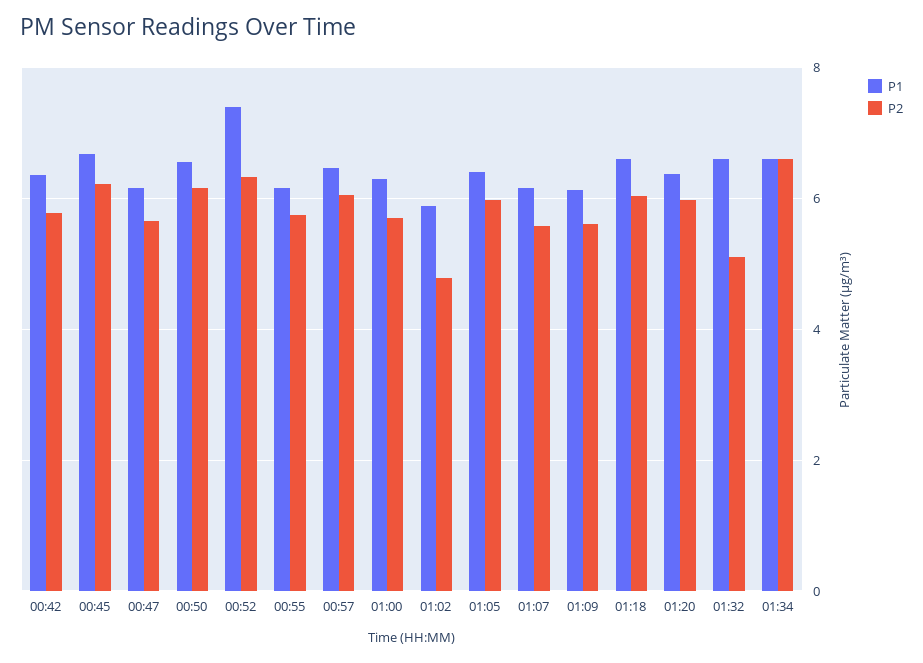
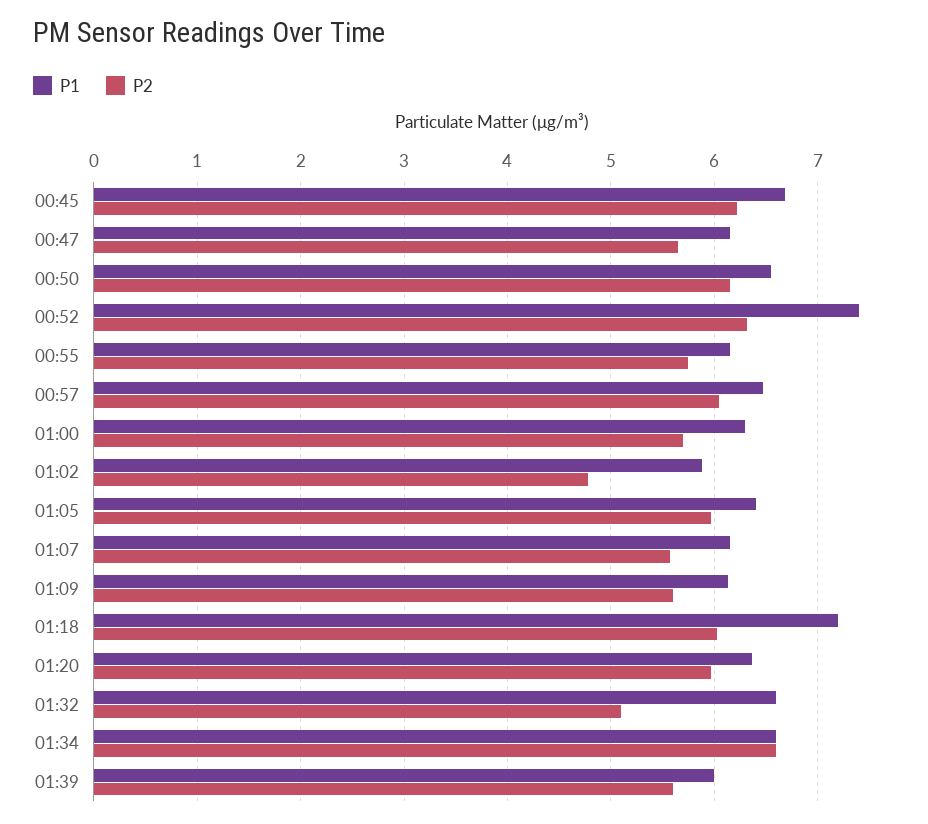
P1, 00:42: 6.4 -> none
P2, 00:42: 5.8 -> none
P1, 01:18: 6.6 -> 7.2
P1, 01:39: none -> 6
P2, 01:39: none -> 5.6

